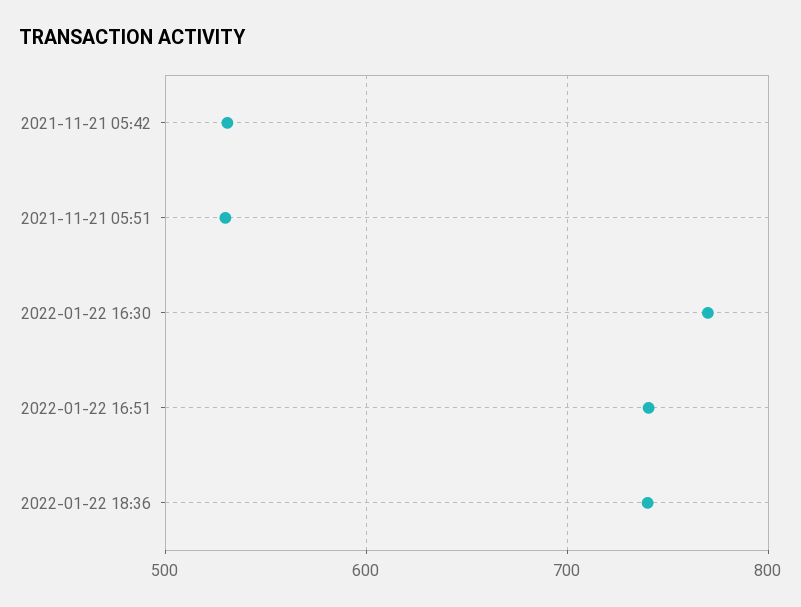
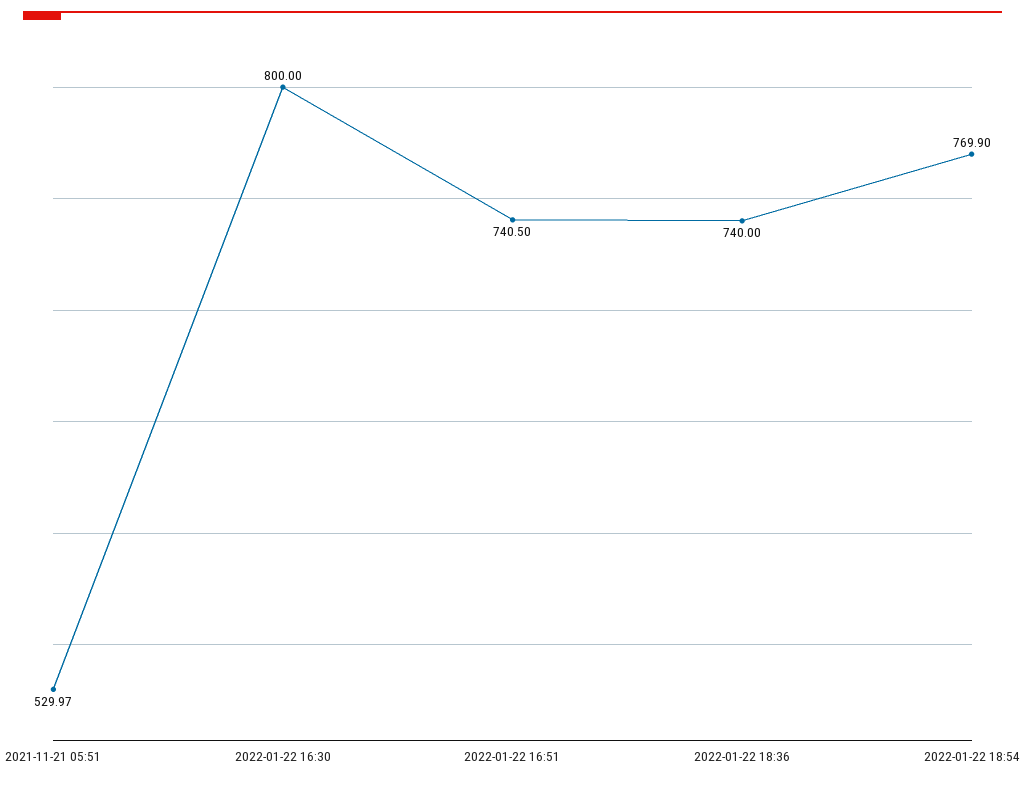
2021-11-21 05:42: 530 -> none
2022-01-22 16:30: 770 -> 800
2022-01-22 18:54: none -> 769.9

